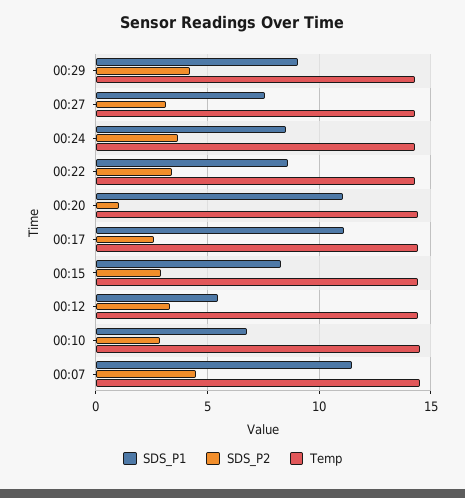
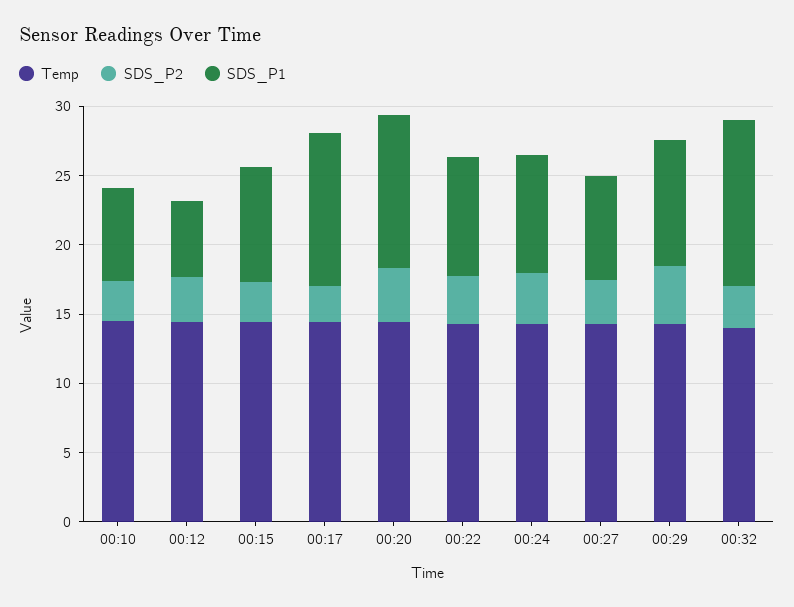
SDS_P2, 00:20: 1 -> 4
SDS_P1, 00:07: 11.5 -> none
SDS_P2, 00:07: 4.5 -> none
Temp, 00:07: 14.5 -> none
Temp, 00:32: none -> 14
SDS_P2, 00:32: none -> 3
SDS_P1, 00:32: none -> 12

